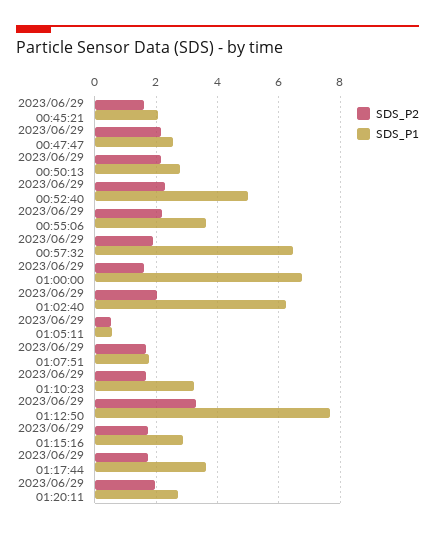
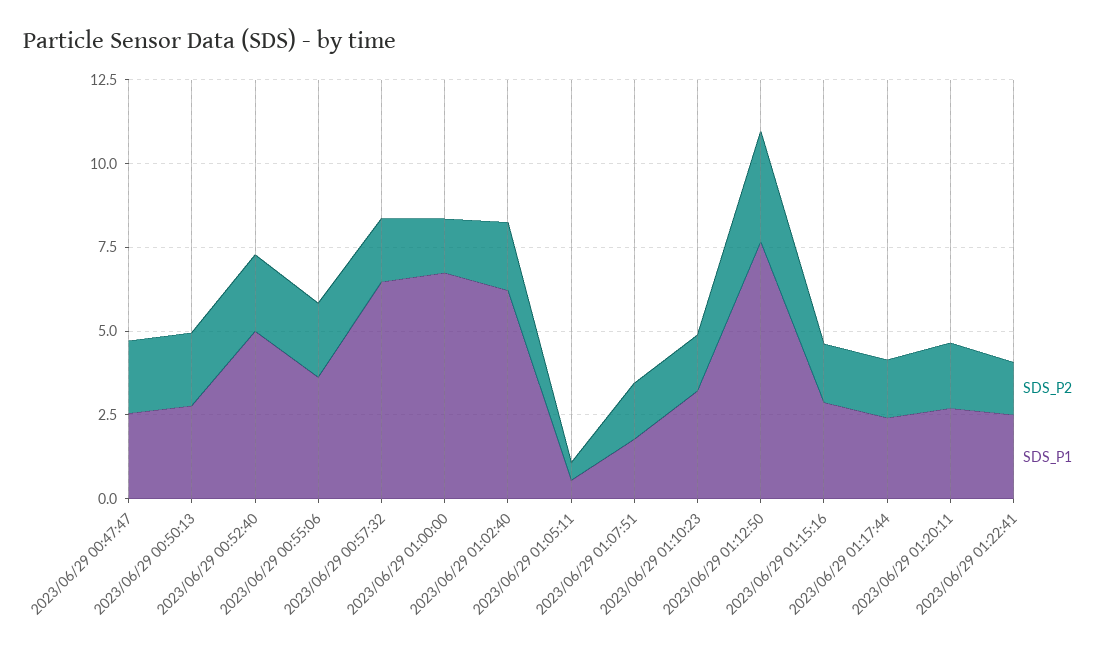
SDS_P2, 2023/06/29 00:45:21: 1.6 -> none
SDS_P1, 2023/06/29 00:45:21: 2 -> none
SDS_P1, 2023/06/29 01:17:44: 3.6 -> 2.5
SDS_P2, 2023/06/29 01:22:41: none -> 1.5
SDS_P1, 2023/06/29 01:22:41: none -> 2.5

